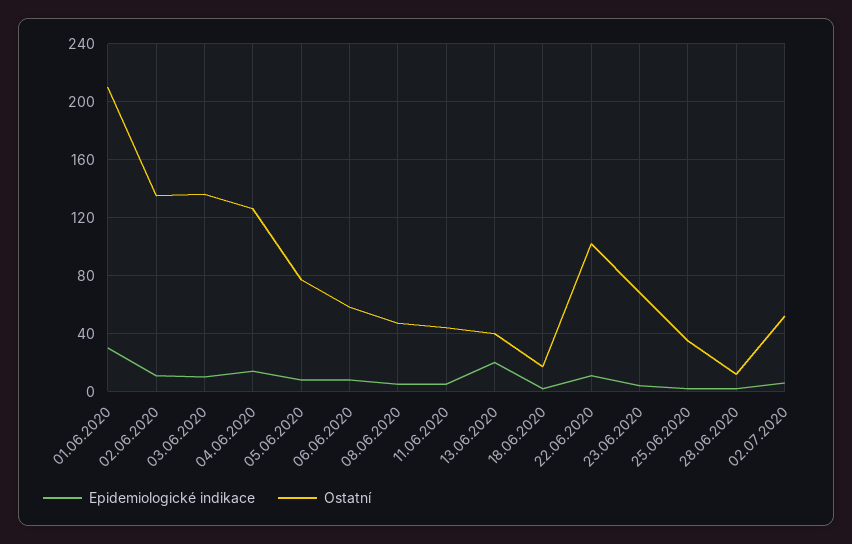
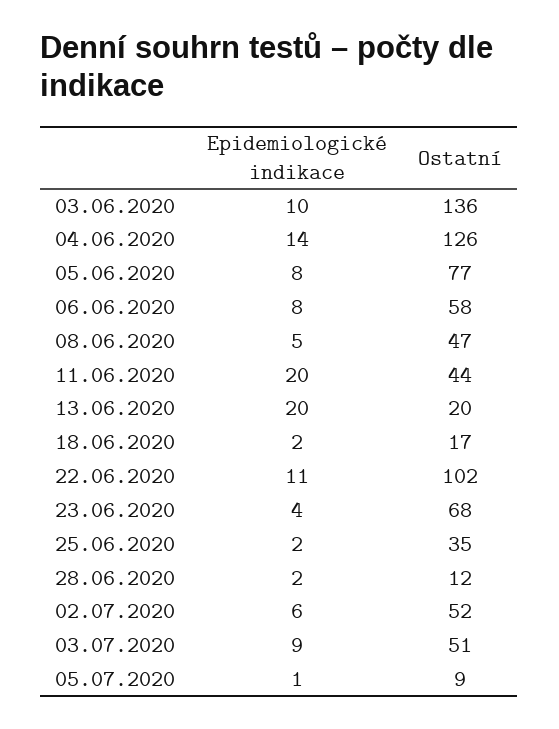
Epidemiologické indikace, 01.06.2020: 30 -> none
Ostatní, 01.06.2020: 210 -> none
Epidemiologické indikace, 02.06.2020: 10 -> none
Ostatní, 02.06.2020: 135 -> none
Epidemiologické indikace, 11.06.2020: 5 -> 20
Ostatní, 13.06.2020: 40 -> 20
Epidemiologické indikace, 03.07.2020: none -> 9
Ostatní, 03.07.2020: none -> 51
Epidemiologické indikace, 05.07.2020: none -> 1
Ostatní, 05.07.2020: none -> 9

